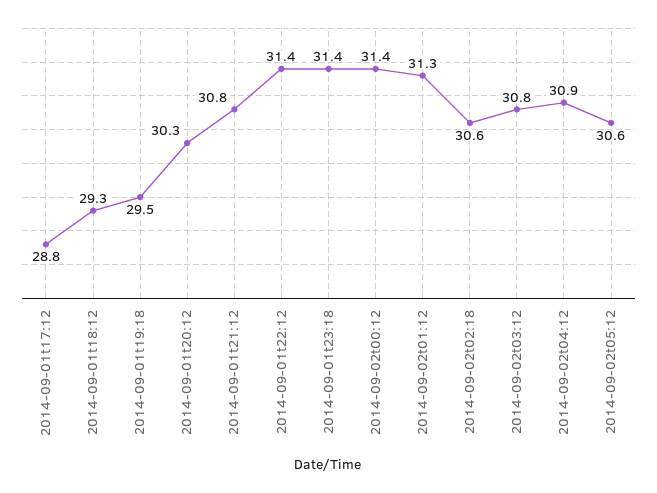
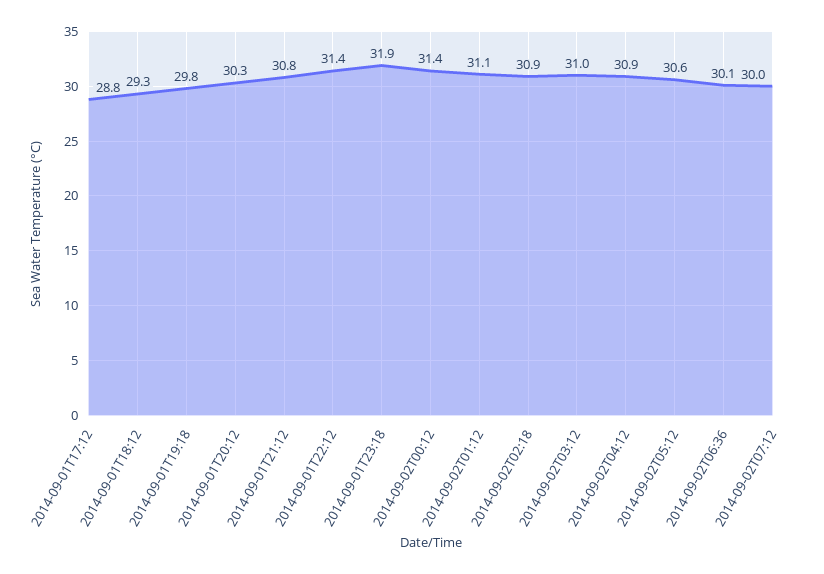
2014-09-01t19:18: 29.5 -> 29.8
2014-09-01t23:18: 31.4 -> 31.9
2014-09-02t01:12: 31.3 -> 31.1
2014-09-02t02:18: 30.6 -> 30.9
2014-09-02t03:12: 30.8 -> 31
2014-09-02T06:36: none -> 30.1
2014-09-02T07:12: none -> 30

